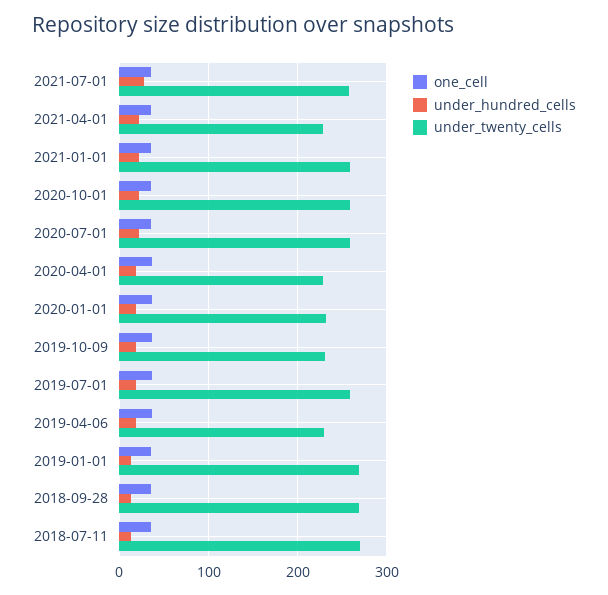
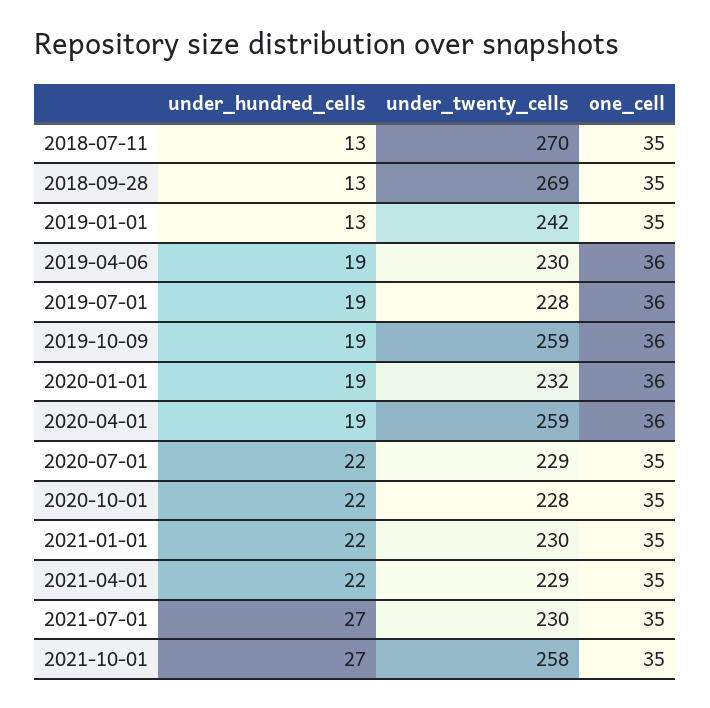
under_twenty_cells, 2021-07-01: 260 -> 230
under_twenty_cells, 2021-01-01: 260 -> 230
under_twenty_cells, 2020-10-01: 260 -> 228
under_twenty_cells, 2020-07-01: 260 -> 229
under_twenty_cells, 2020-04-01: 230 -> 259
under_twenty_cells, 2019-10-09: 230 -> 259
under_twenty_cells, 2019-07-01: 260 -> 228
under_twenty_cells, 2019-01-01: 270 -> 242
under_hundred_cells, 2021-10-01: none -> 27
under_twenty_cells, 2021-10-01: none -> 258
one_cell, 2021-10-01: none -> 35

